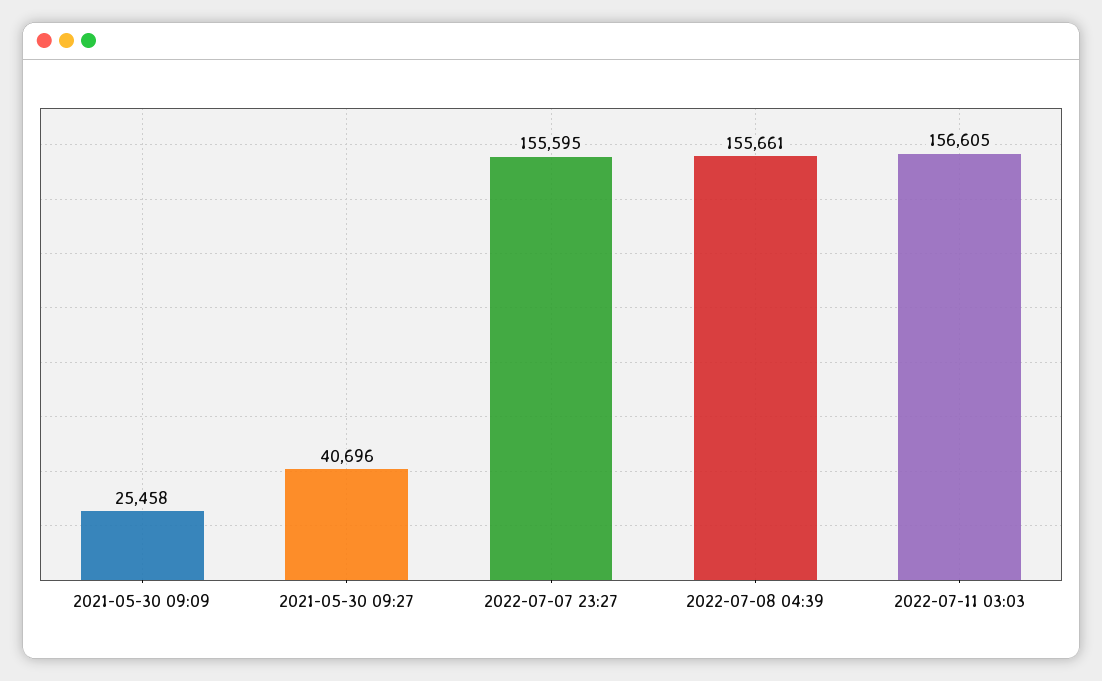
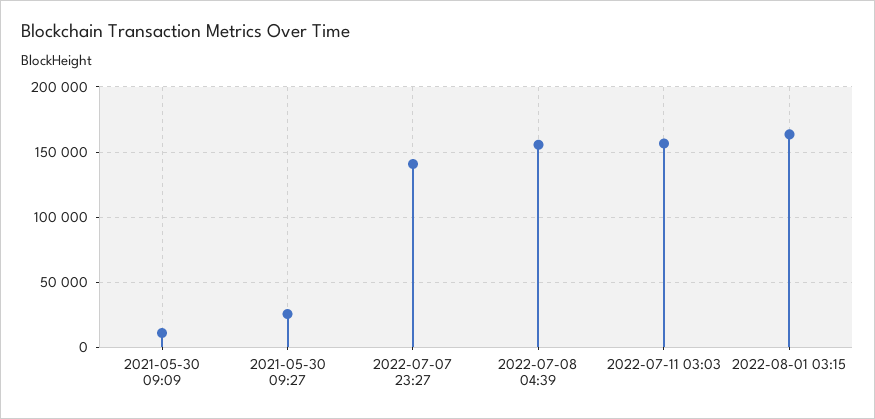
2021-05-30 09:09: 25458 -> 10000
2021-05-30 09:27: 40696 -> 25000
2022-07-07 23:27: 155595 -> 140000
2022-08-01 03:15: none -> 165000

